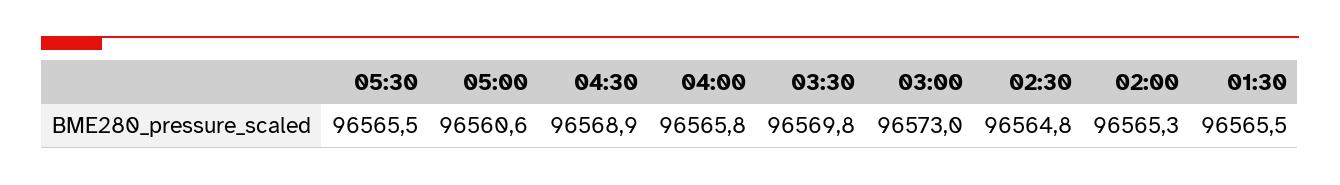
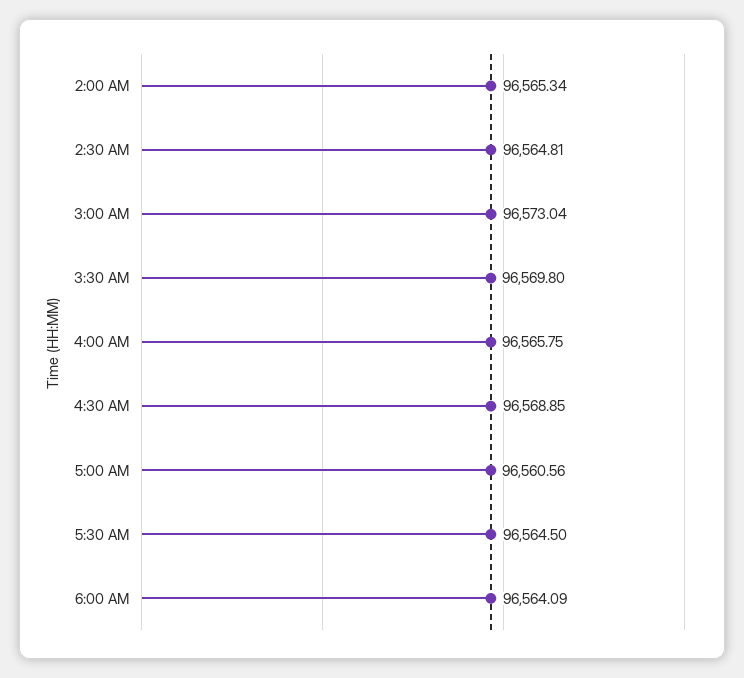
05:30: 96565.5 -> 96564.5
01:30: 96565.5 -> none
6:00 AM: none -> 96564.09

